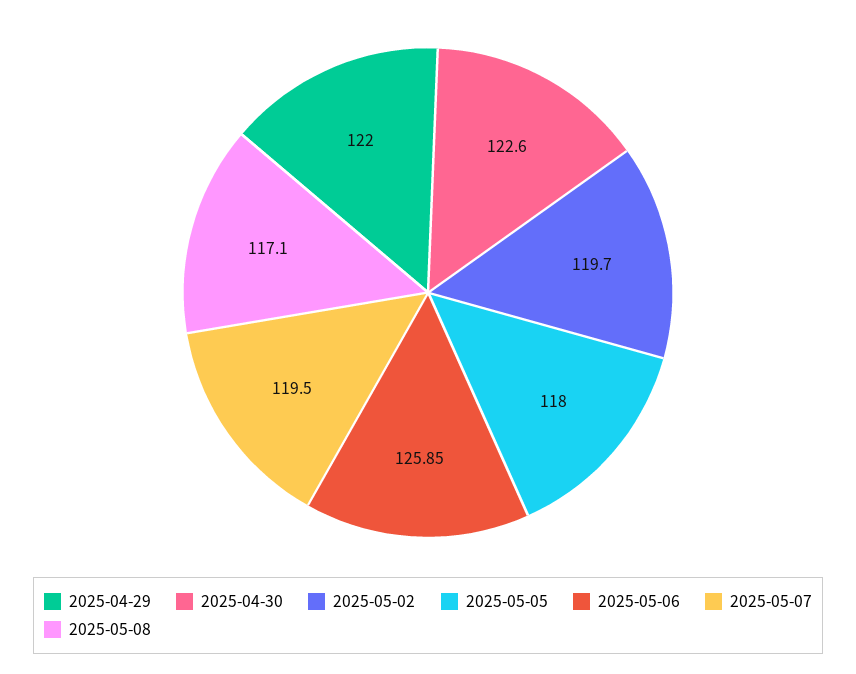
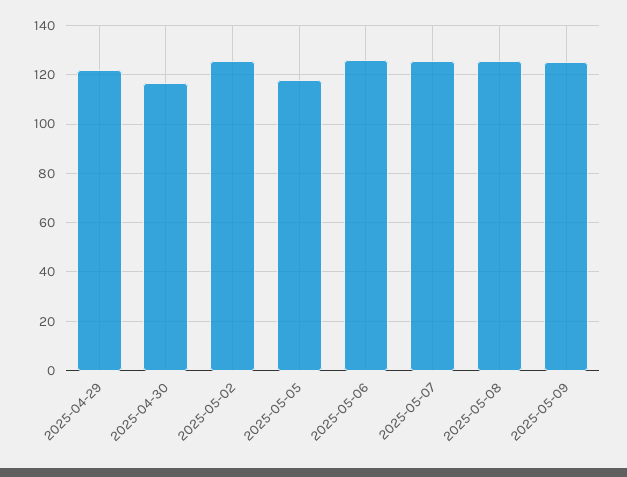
2025-04-30: 122.6 -> 117.5
2025-05-02: 119.7 -> 125
2025-05-07: 119.5 -> 125
2025-05-08: 117.1 -> 125
2025-05-09: none -> 125

